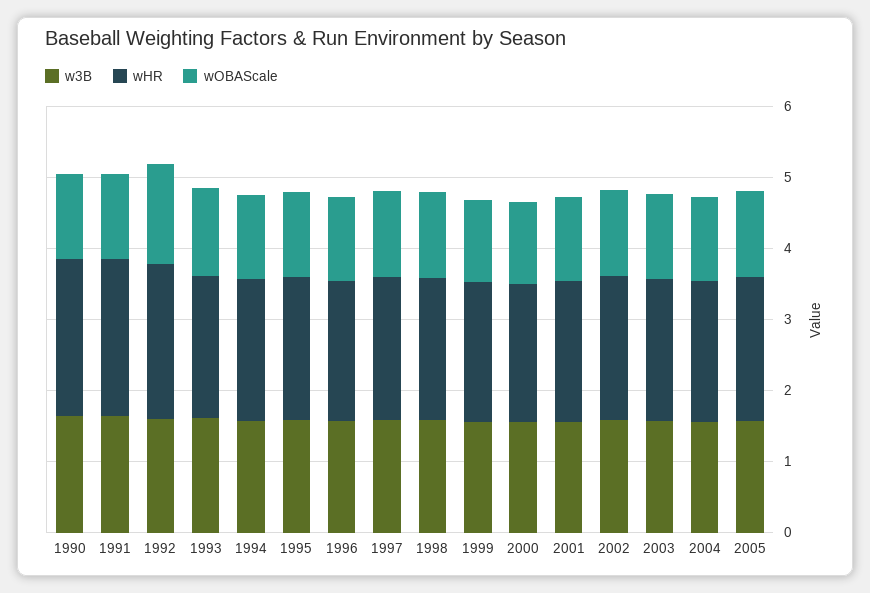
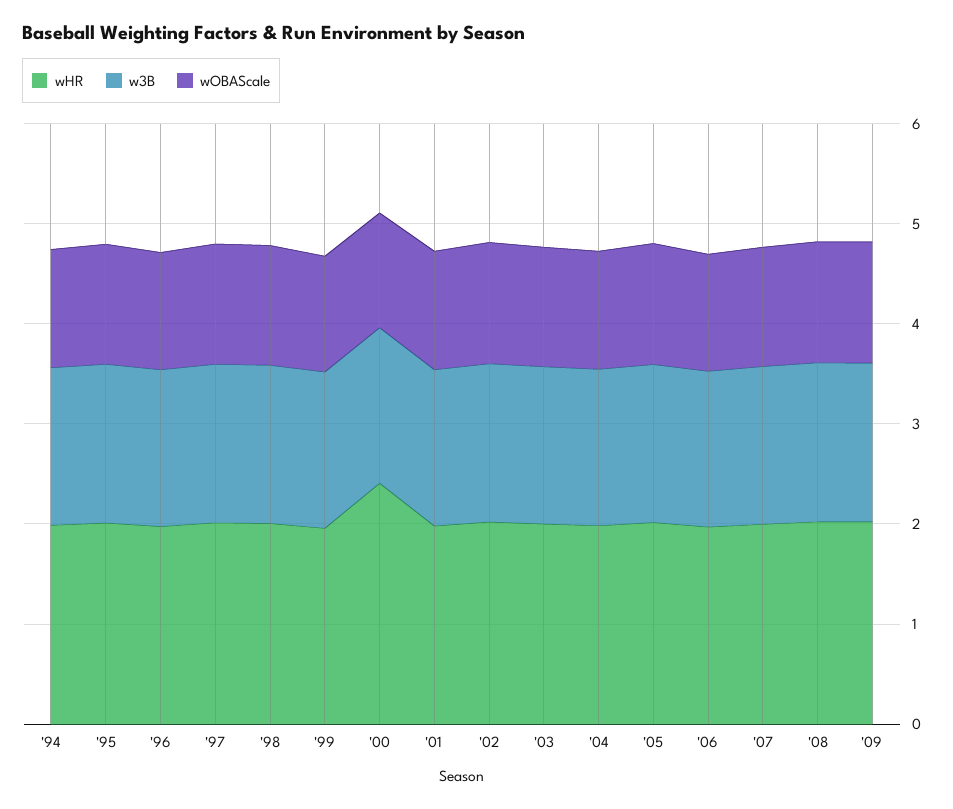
w3B, 1990: 1.6 -> none
wHR, 1990: 2.2 -> none
wOBAScale, 1990: 1.2 -> none
w3B, 1991: 1.6 -> none
wHR, 1991: 2.2 -> none
wOBAScale, 1991: 1.2 -> none
w3B, 1992: 1.6 -> none
wHR, 1992: 2.2 -> none
wOBAScale, 1992: 1.4 -> none
w3B, 1993: 1.6 -> none
wHR, 1993: 2 -> none
wOBAScale, 1993: 1.2 -> none
wHR, 2000: 2 -> 2.4
wHR, '06: none -> 2
w3B, '06: none -> 1.6
wOBAScale, '06: none -> 1.2
wHR, '07: none -> 2
w3B, '07: none -> 1.6
wOBAScale, '07: none -> 1.2
wHR, '08: none -> 2
w3B, '08: none -> 1.6
wOBAScale, '08: none -> 1.2
wHR, '09: none -> 2
w3B, '09: none -> 1.6
wOBAScale, '09: none -> 1.2

